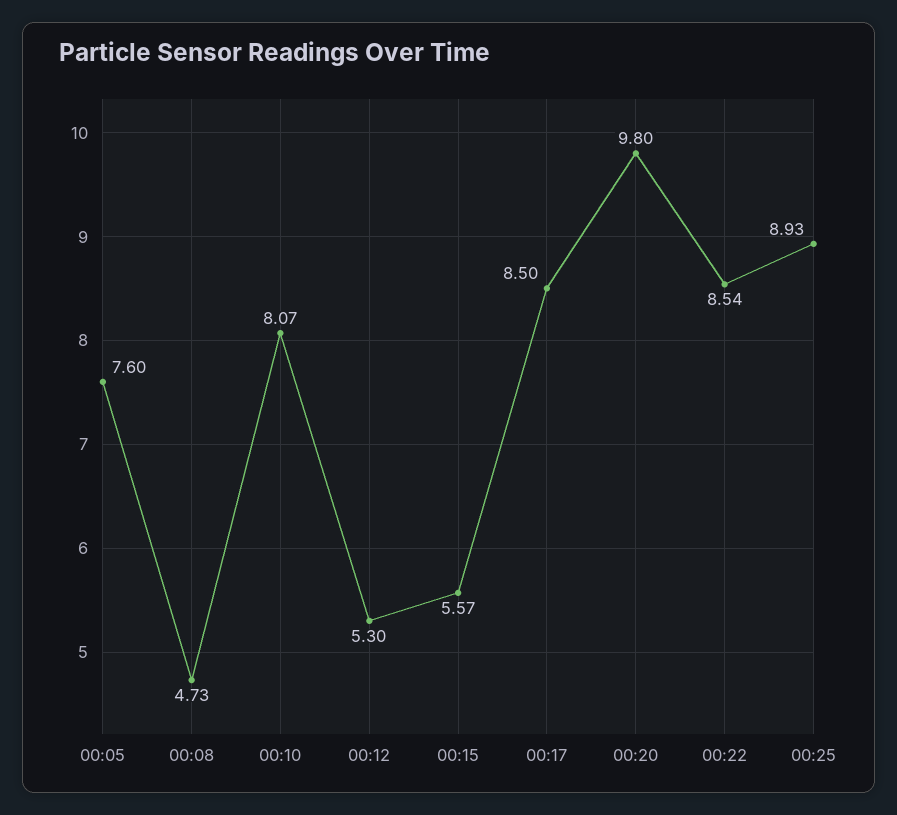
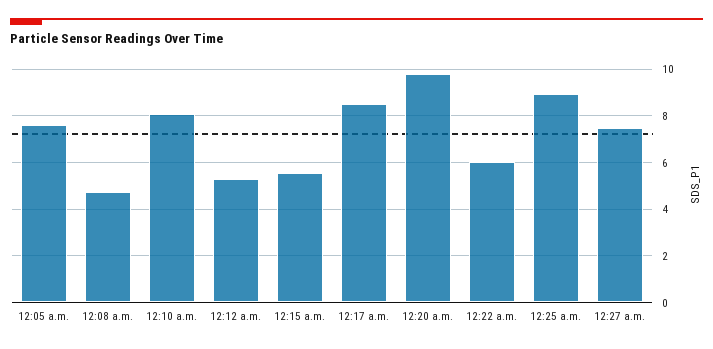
00:22: 8.54 -> 6
12:27 a.m.: none -> 7.5

